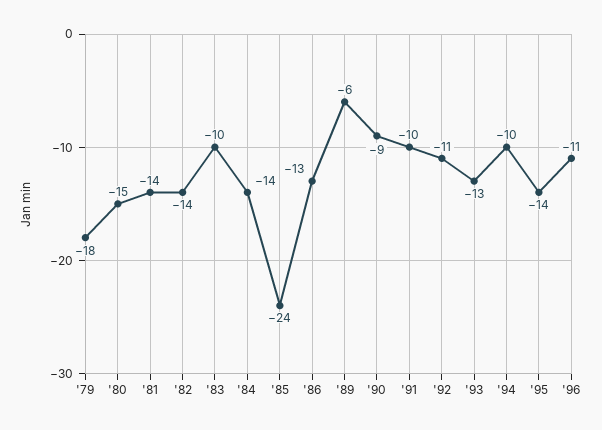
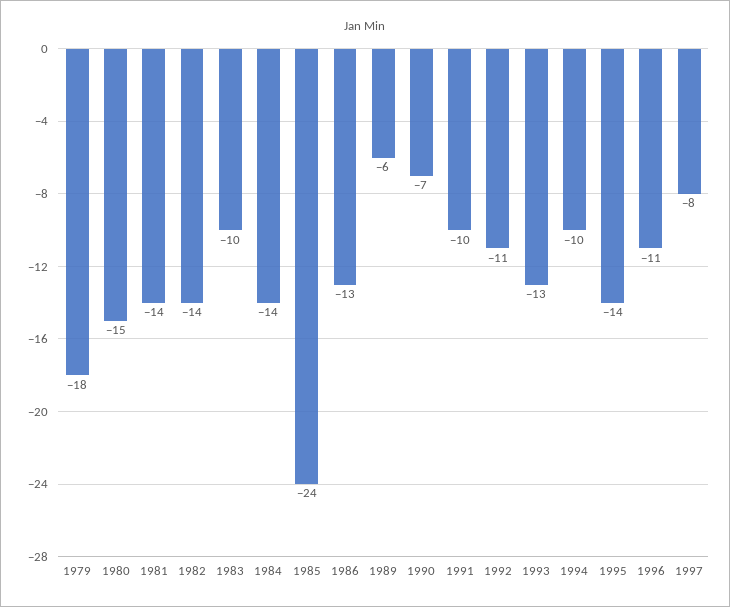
'90: -9 -> -7
1997: none -> -8

